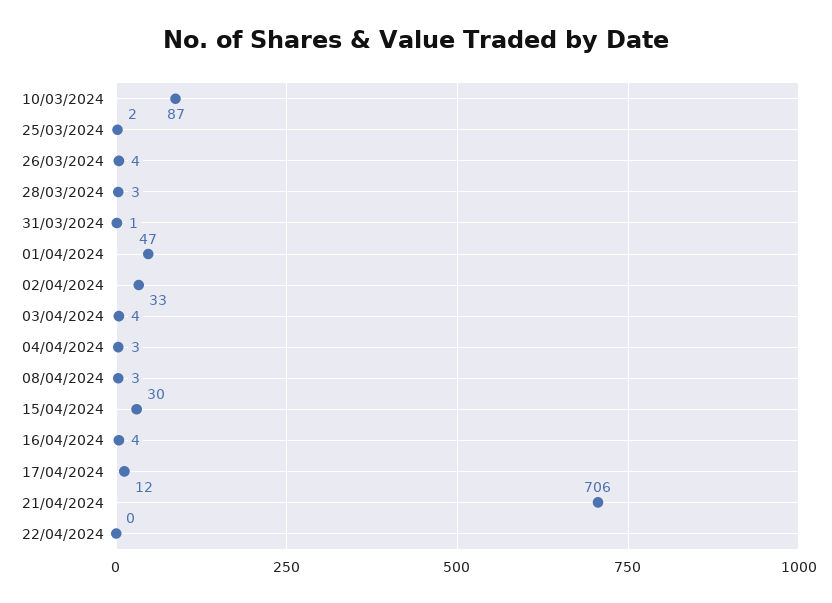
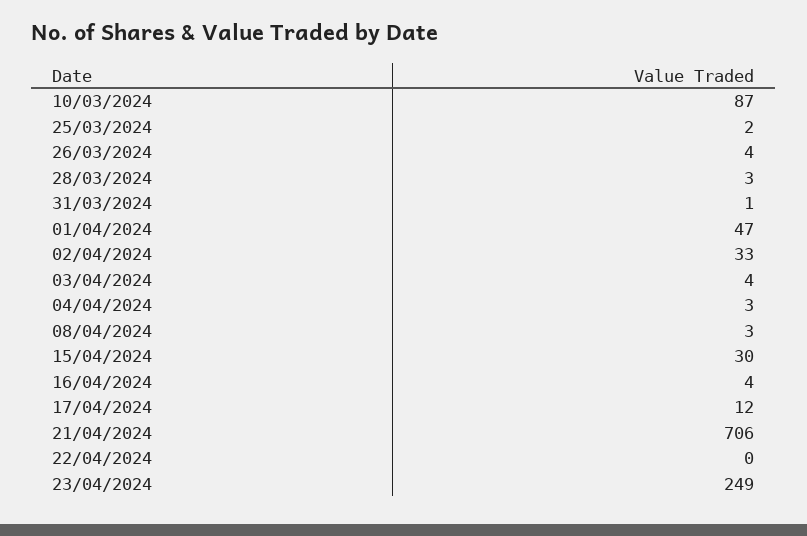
23/04/2024: none -> 249

